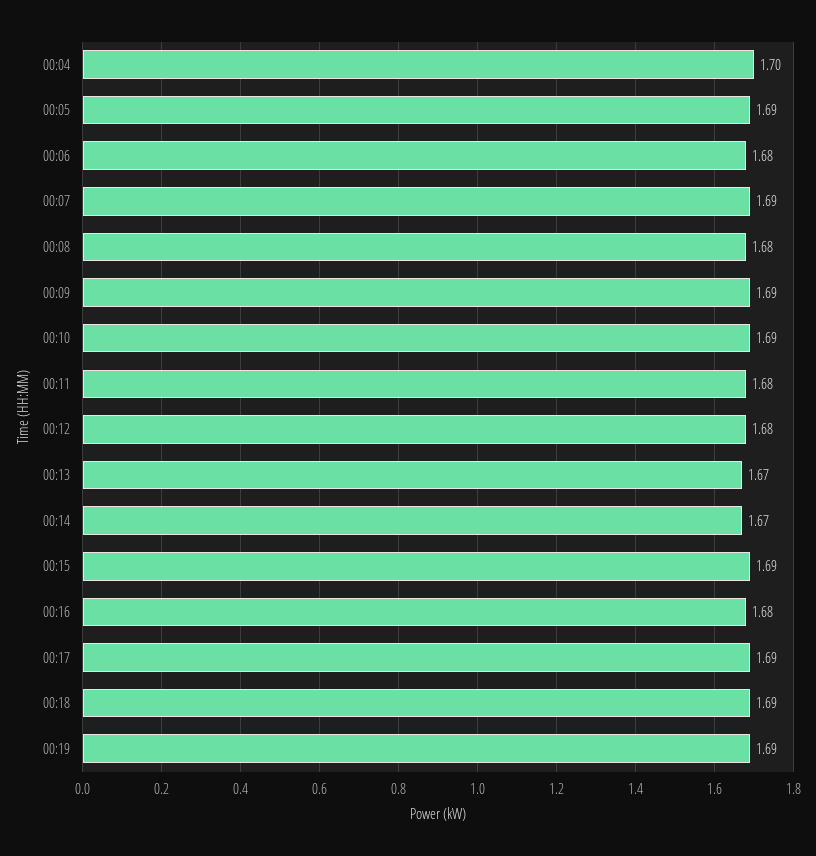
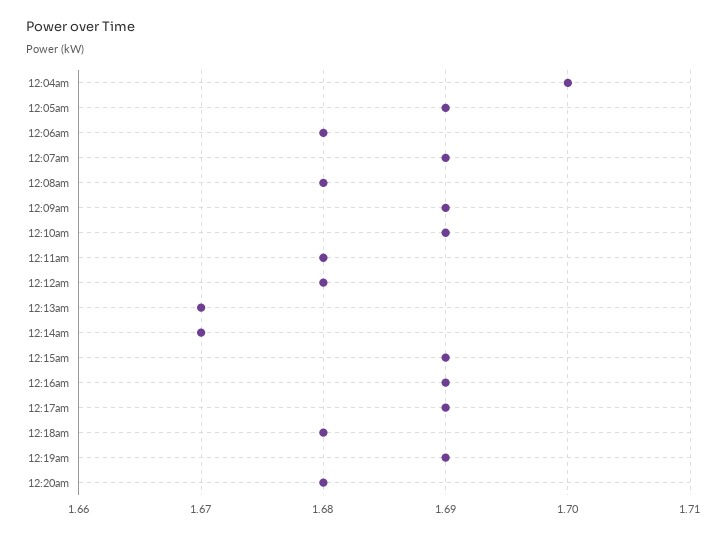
00:16: 1.68 -> 1.69
00:18: 1.69 -> 1.68
12:20am: none -> 1.68

